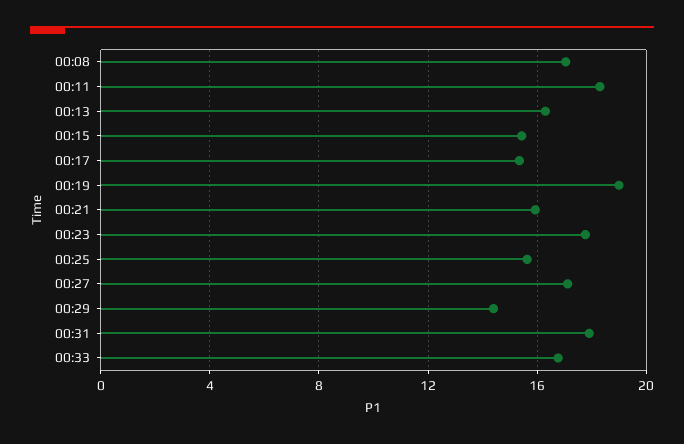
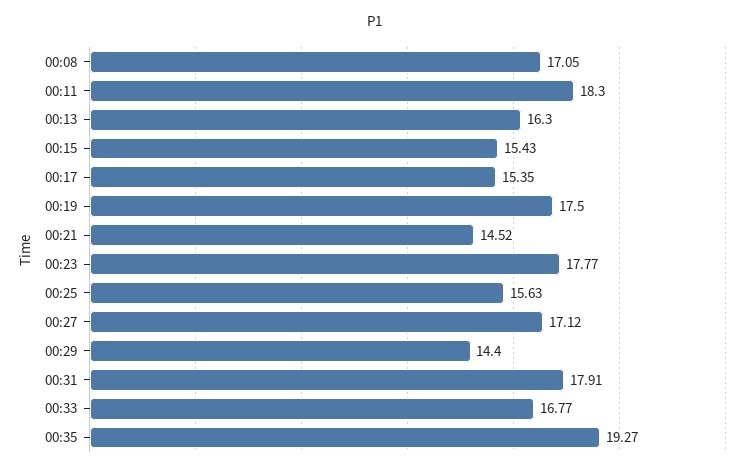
00:19: 19 -> 17.5
00:21: 16 -> 14.52
00:35: none -> 19.27

